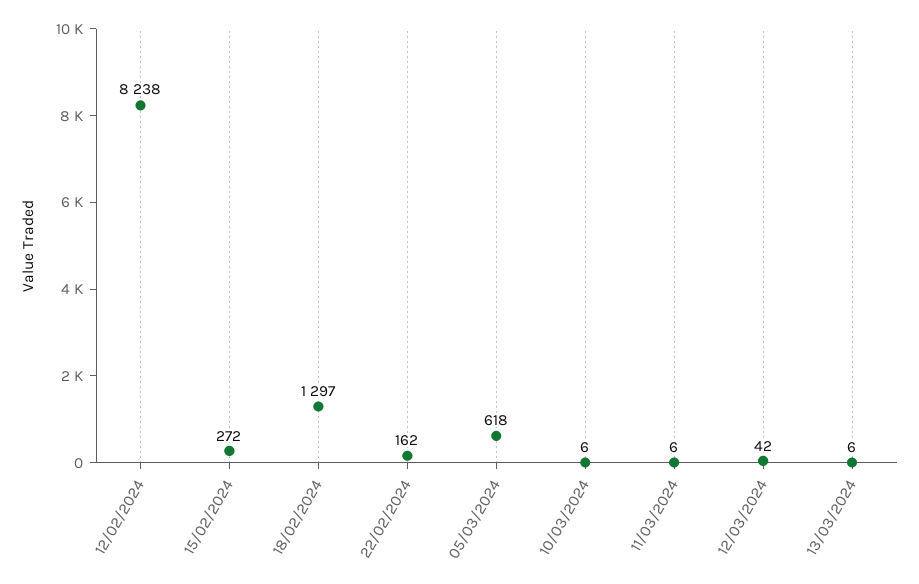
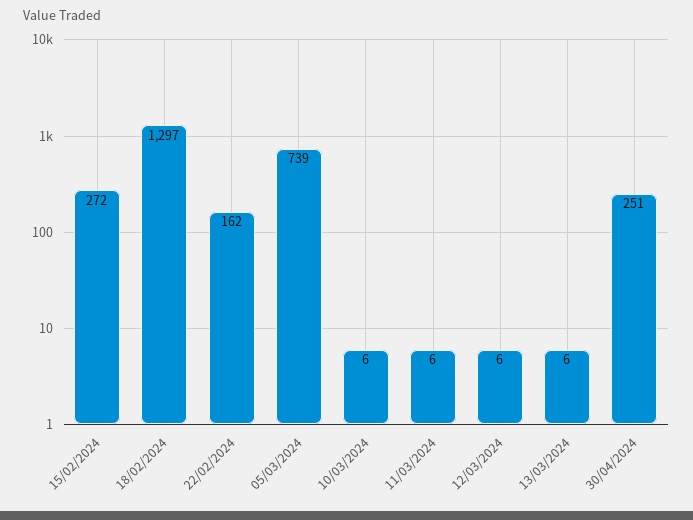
12/02/2024: 8238 -> none
05/03/2024: 618 -> 739
12/03/2024: 42 -> 6
30/04/2024: none -> 251

